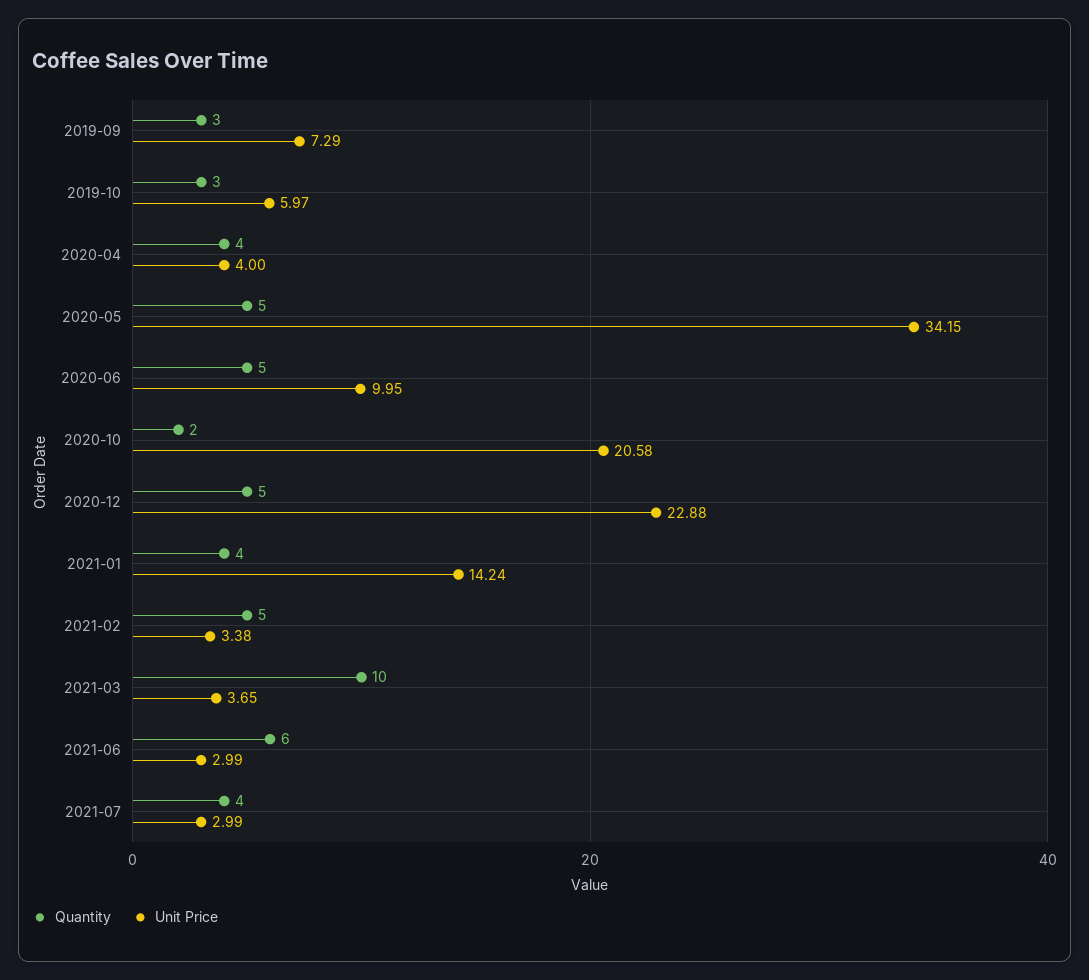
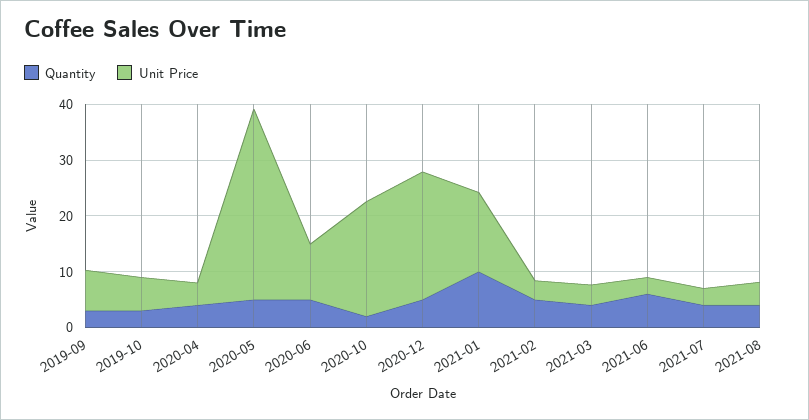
Quantity, 2021-01: 4 -> 10
Quantity, 2021-03: 10 -> 4
Quantity, 2021-08: none -> 4
Unit Price, 2021-08: none -> 4

